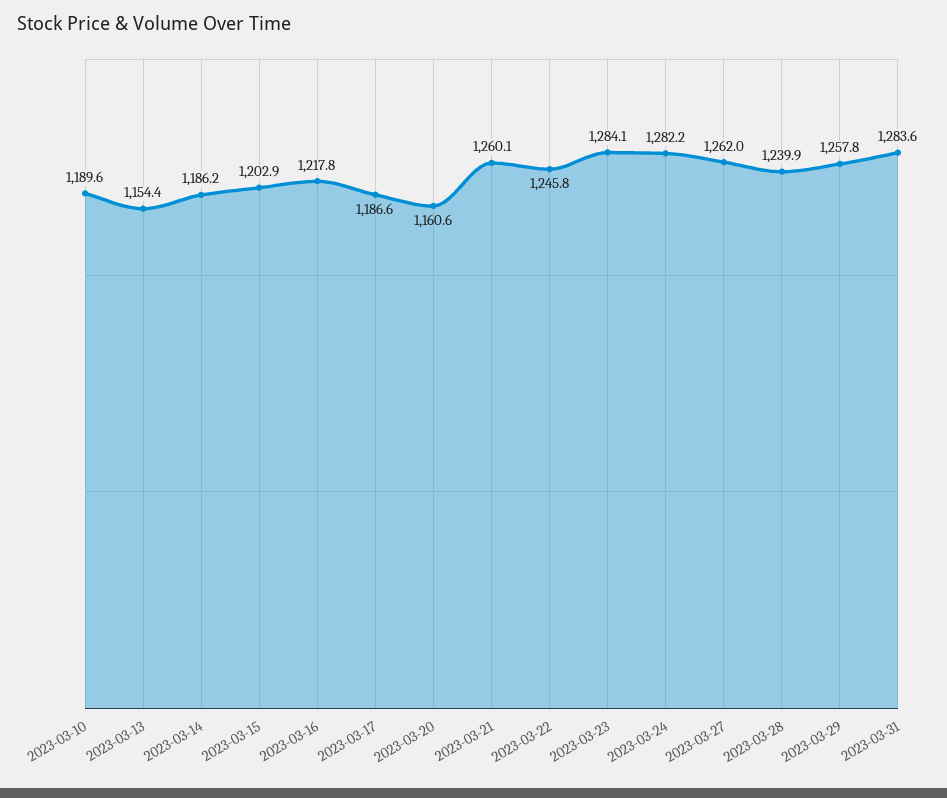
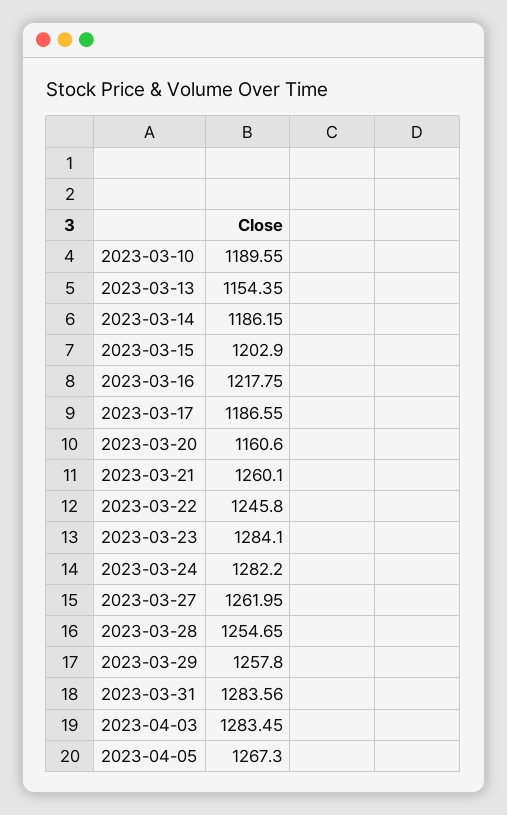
2023-03-28: 1239.9 -> 1254.65
2023-04-03: none -> 1283.45
2023-04-05: none -> 1267.3

